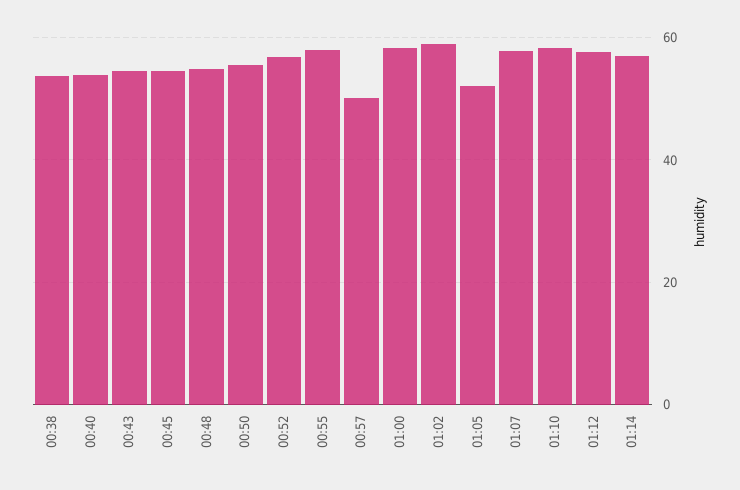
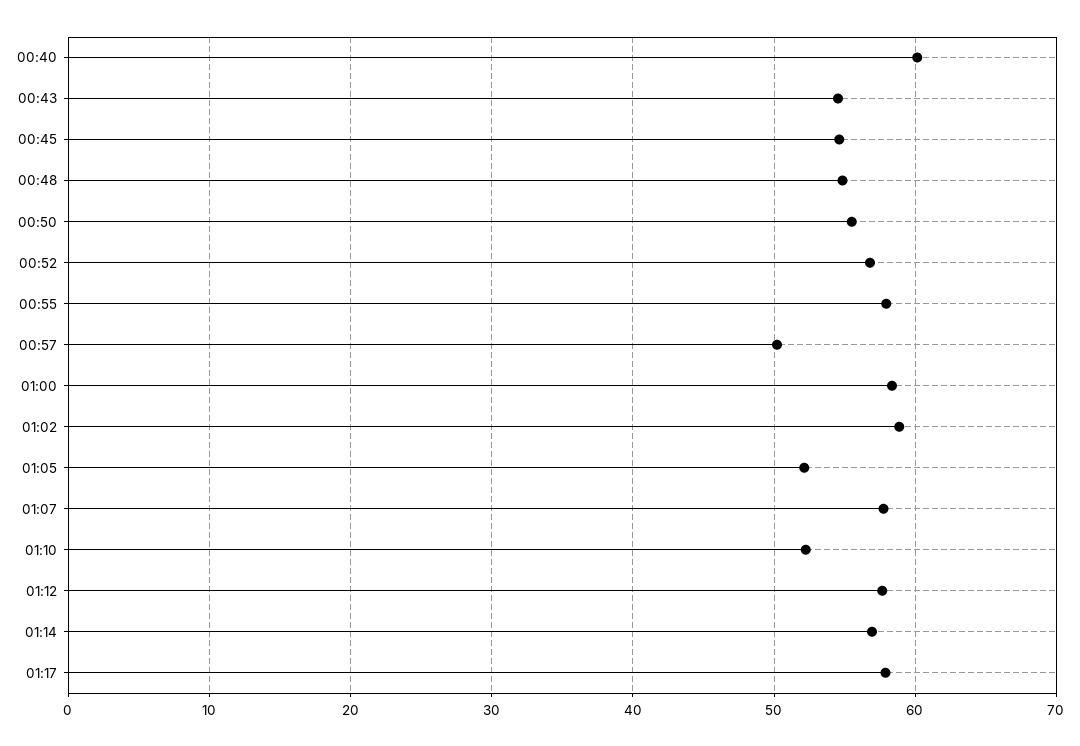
00:38: 54 -> none
00:40: 54 -> 60
01:10: 58 -> 52
01:17: none -> 58

